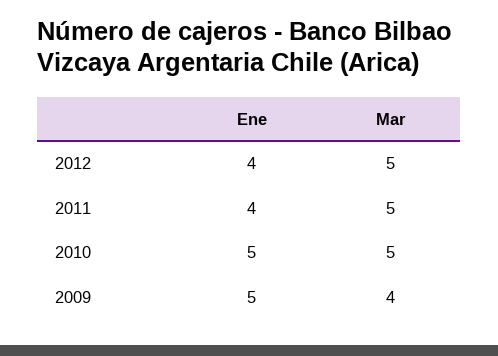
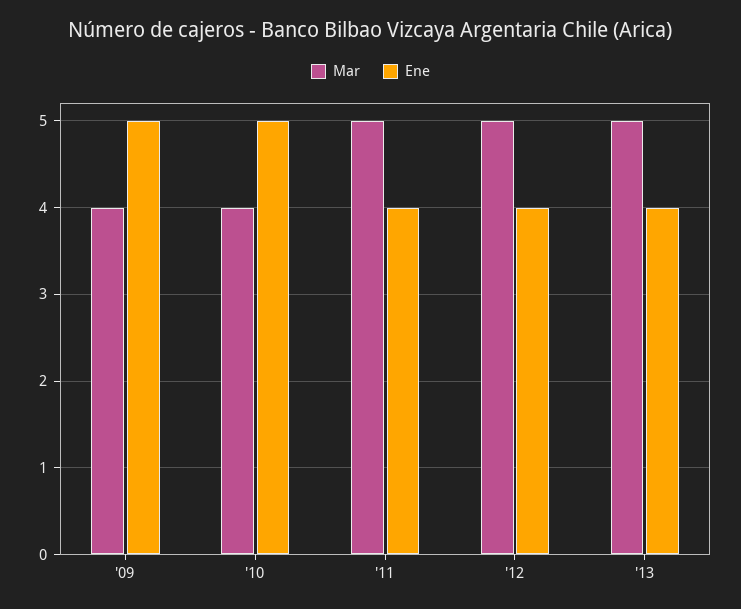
Mar, 2010: 5 -> 4
Mar, '13: none -> 5
Ene, '13: none -> 4

